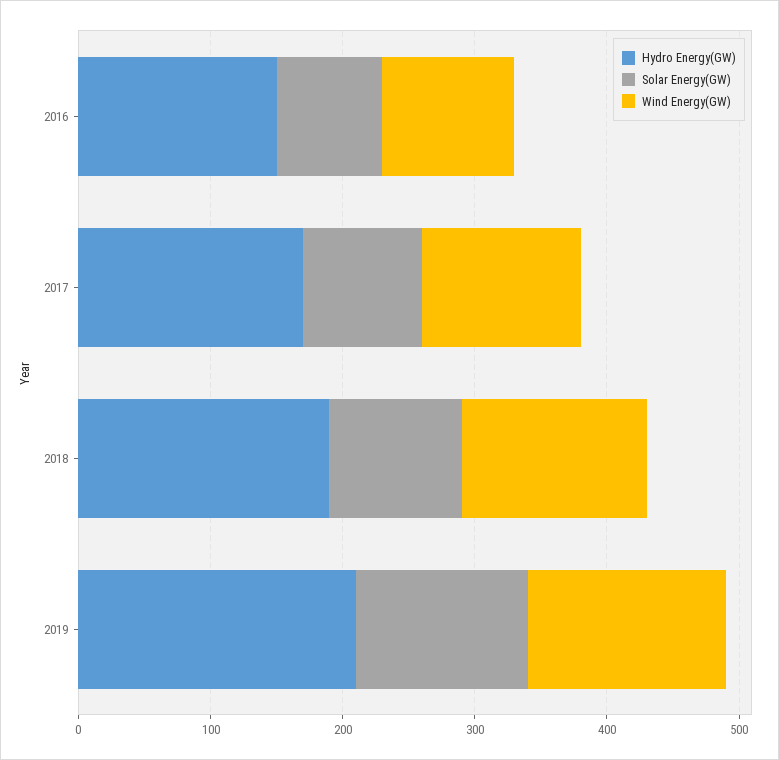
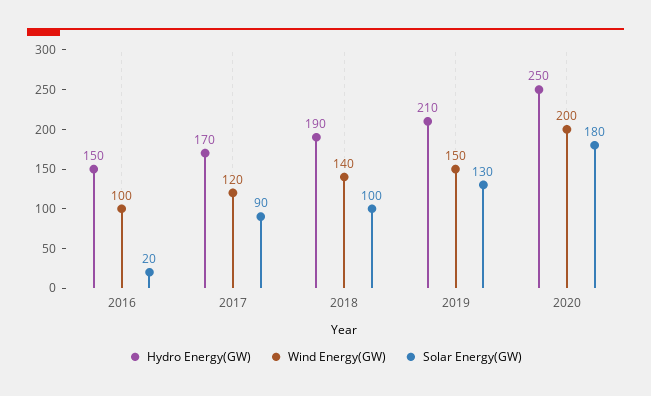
Solar Energy(GW), 2016: 80 -> 20
Hydro Energy(GW), 2020: none -> 250
Wind Energy(GW), 2020: none -> 200
Solar Energy(GW), 2020: none -> 180

